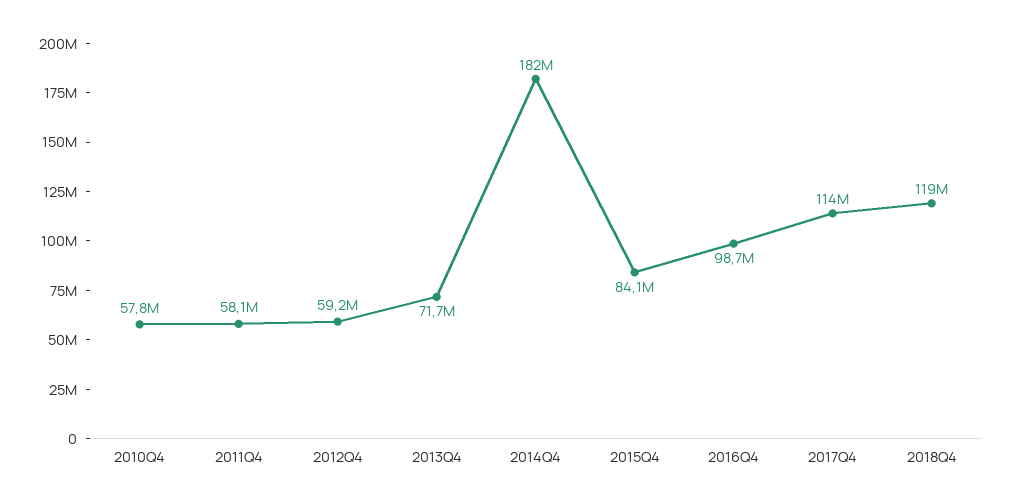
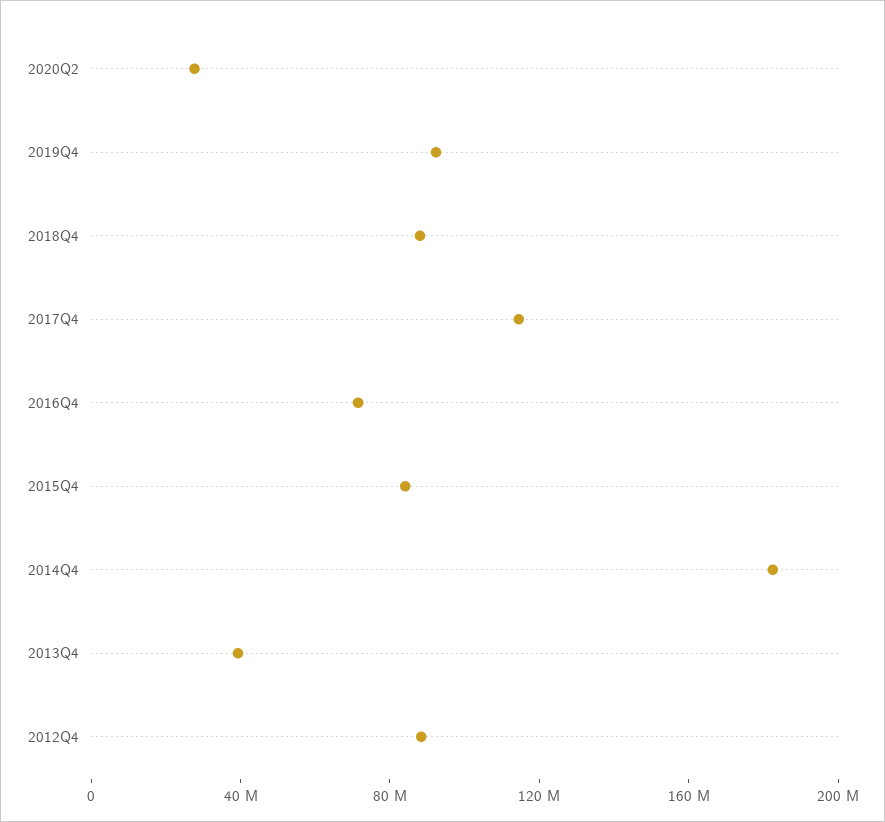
2010Q4: 57800000 -> none
2011Q4: 58100000 -> none
2012Q4: 59200000 -> 90000000
2013Q4: 71700000 -> 40000000
2016Q4: 98700000 -> 70000000
2018Q4: 119000000 -> 90000000
2020Q2: none -> 30000000
2019Q4: none -> 90000000

